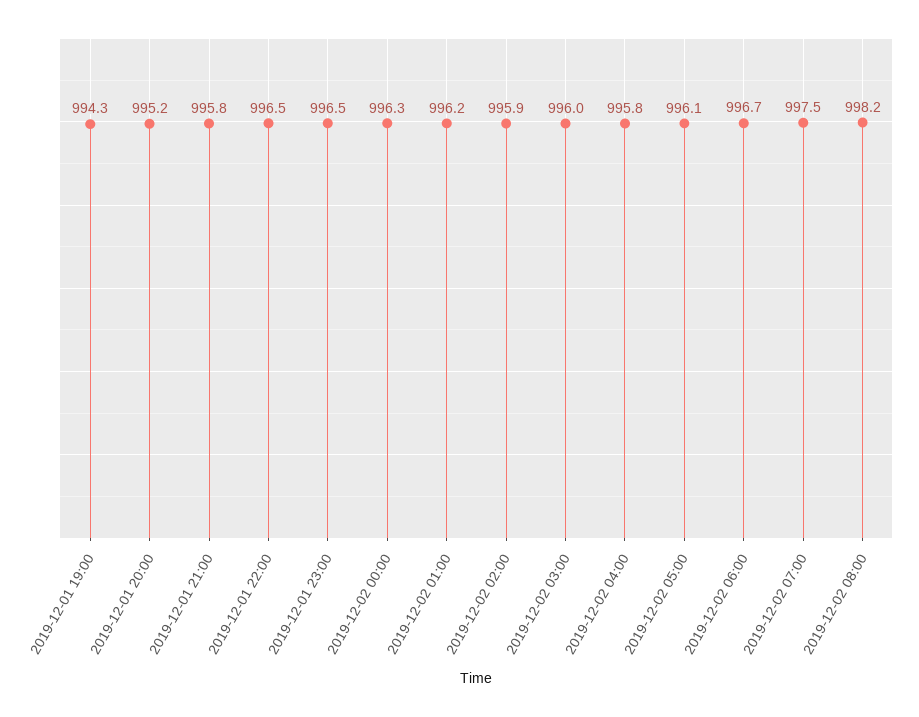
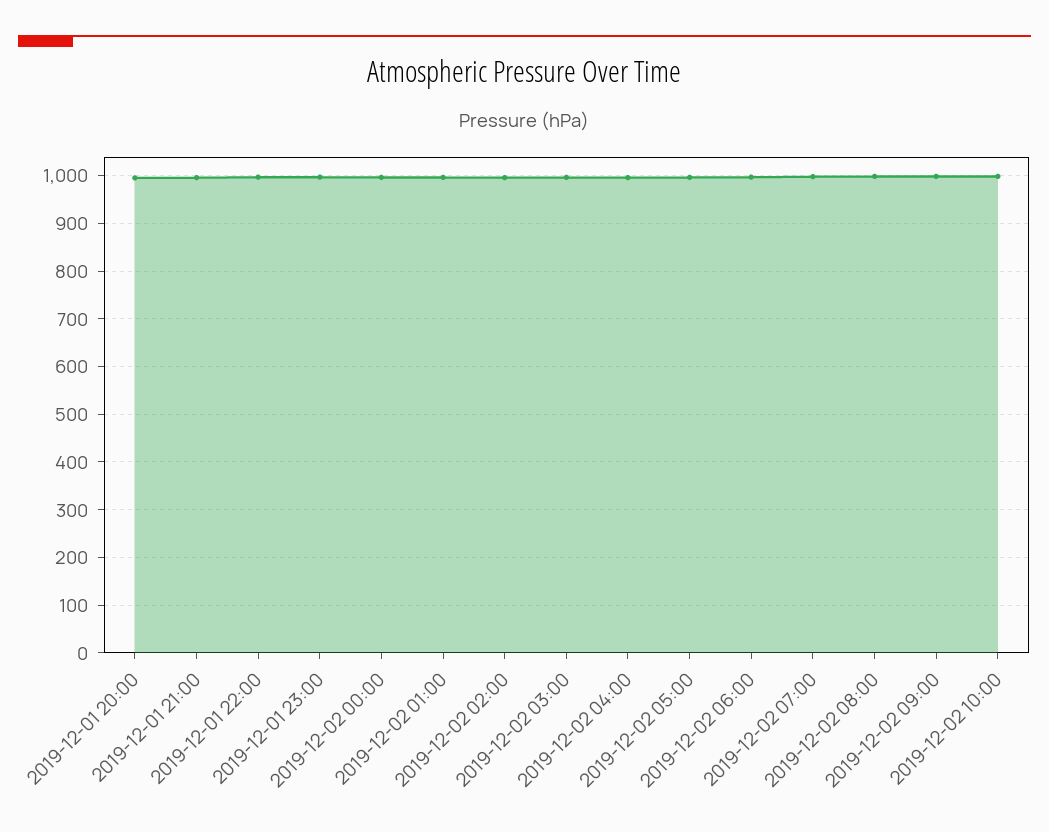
2019-12-01 19:00: 994.3 -> none
2019-12-02 09:00: none -> 1000
2019-12-02 10:00: none -> 1000

